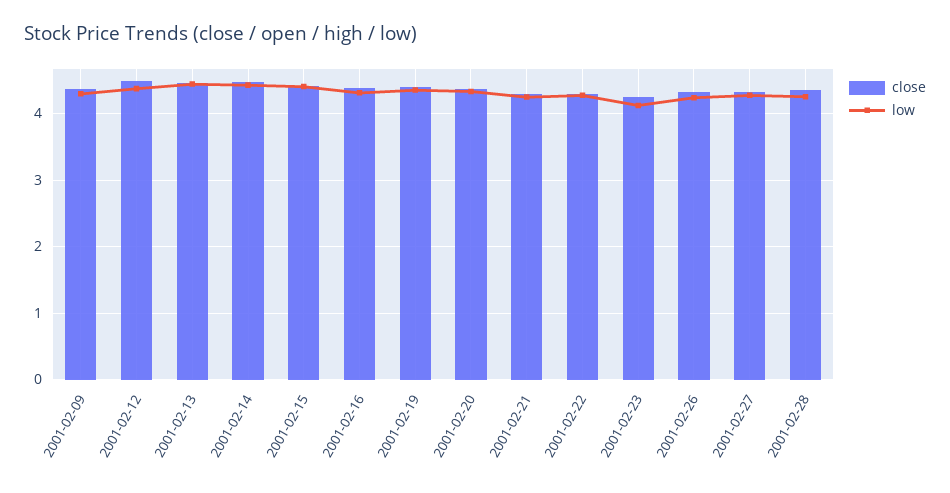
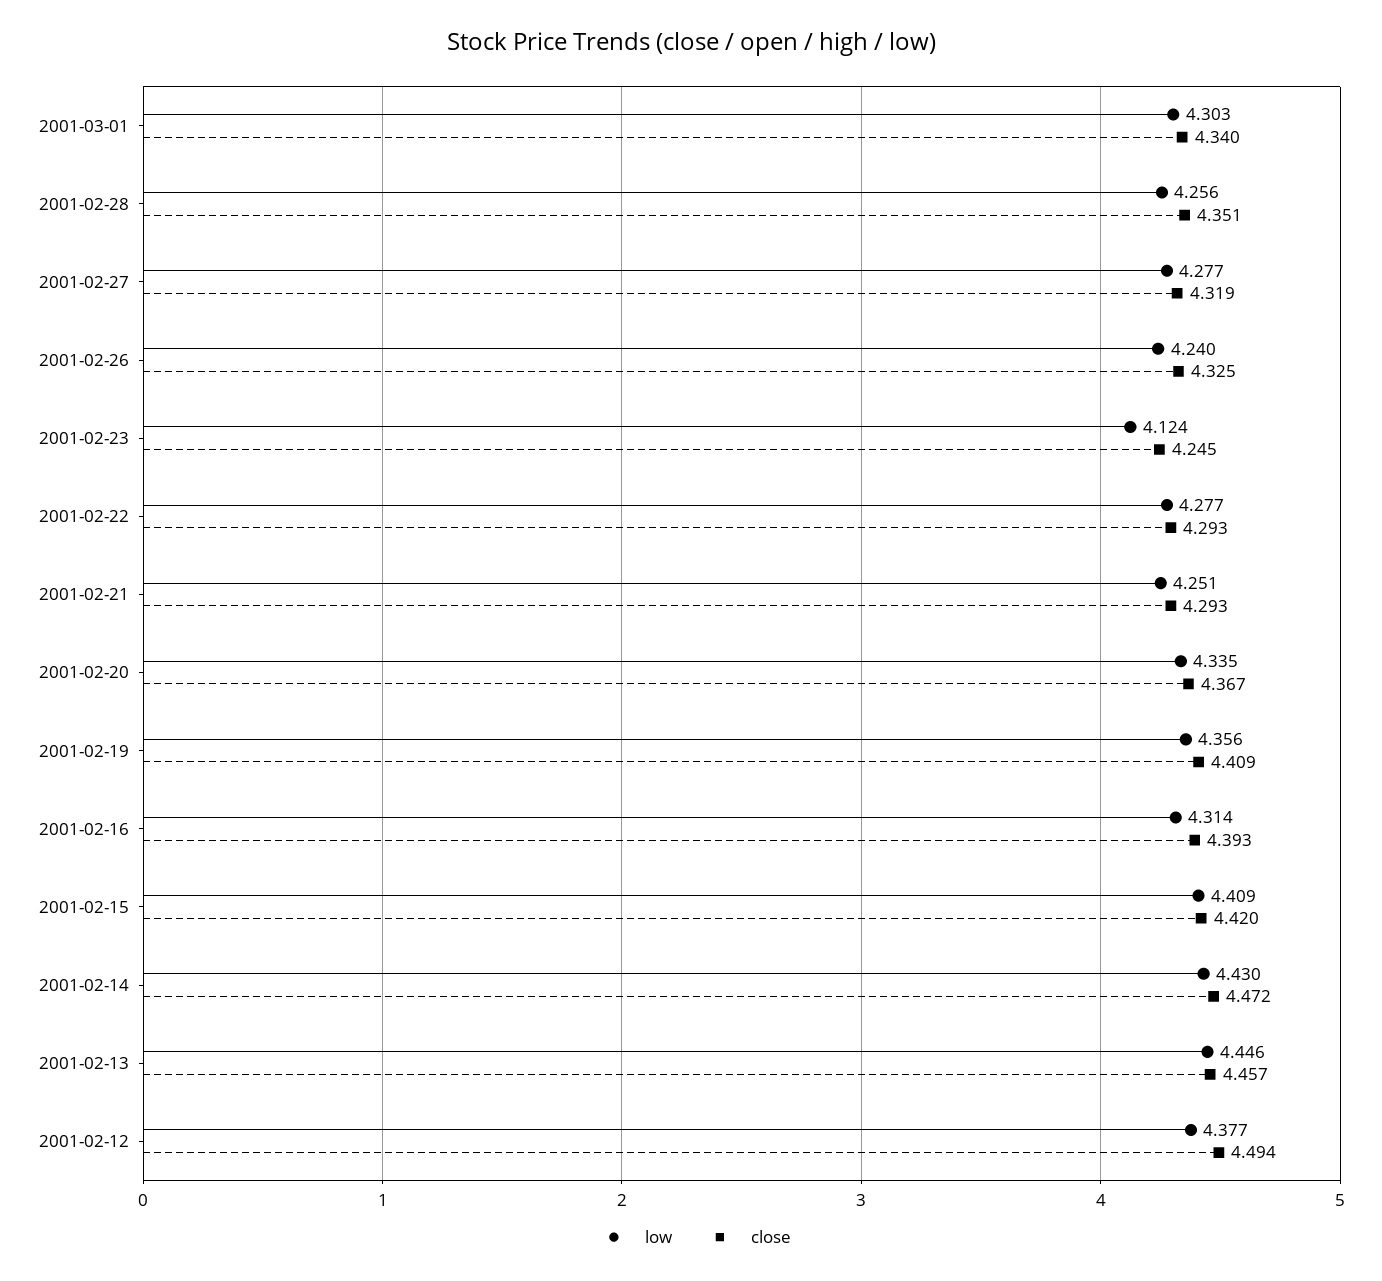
close, 2001-02-09: 4.4 -> none
low, 2001-02-09: 4.3 -> none
low, 2001-03-01: none -> 4.303
close, 2001-03-01: none -> 4.34

